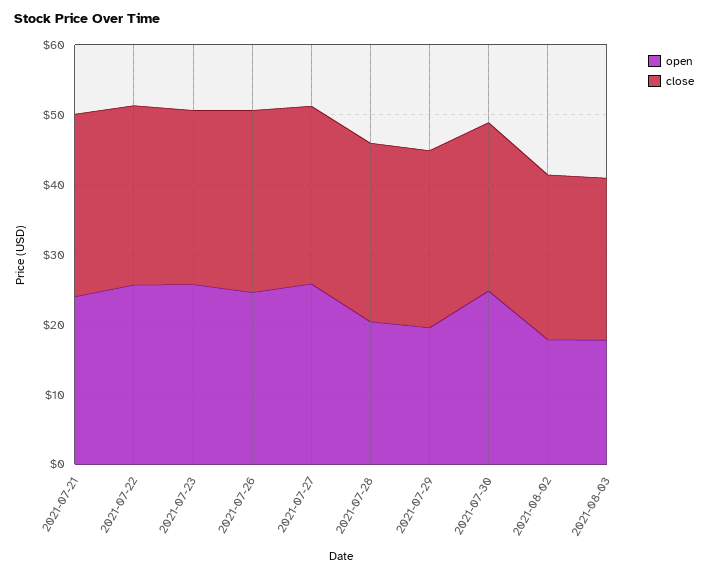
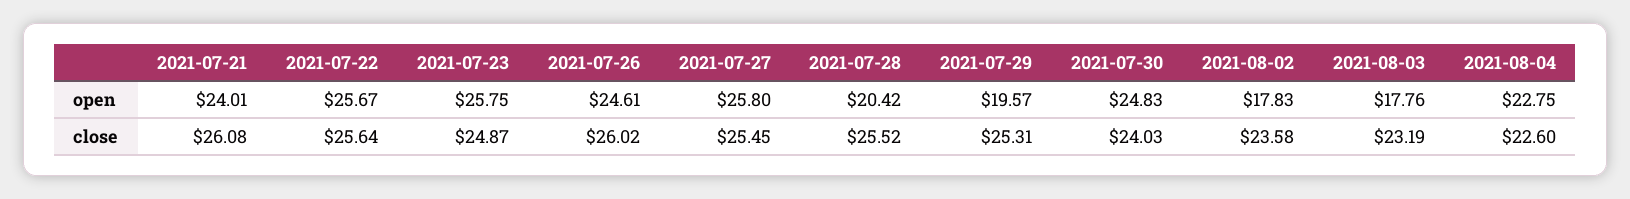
open, 2021-08-04: none -> 22.75
close, 2021-08-04: none -> 22.6

